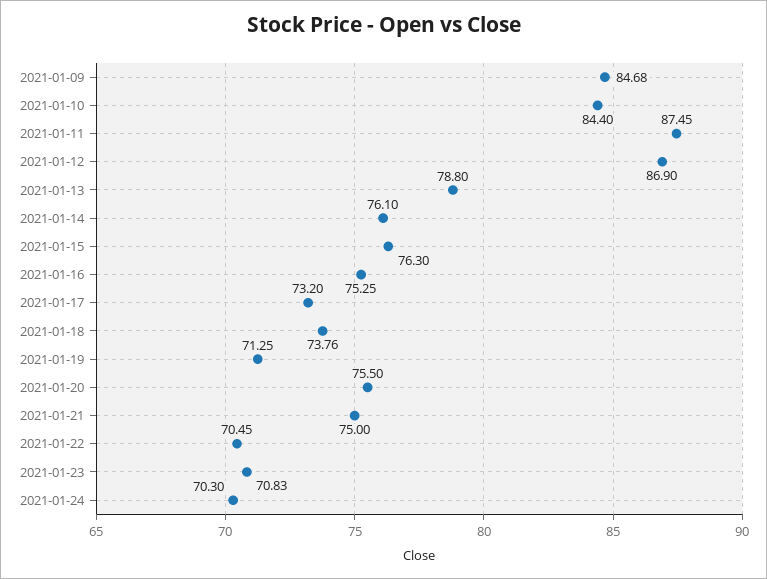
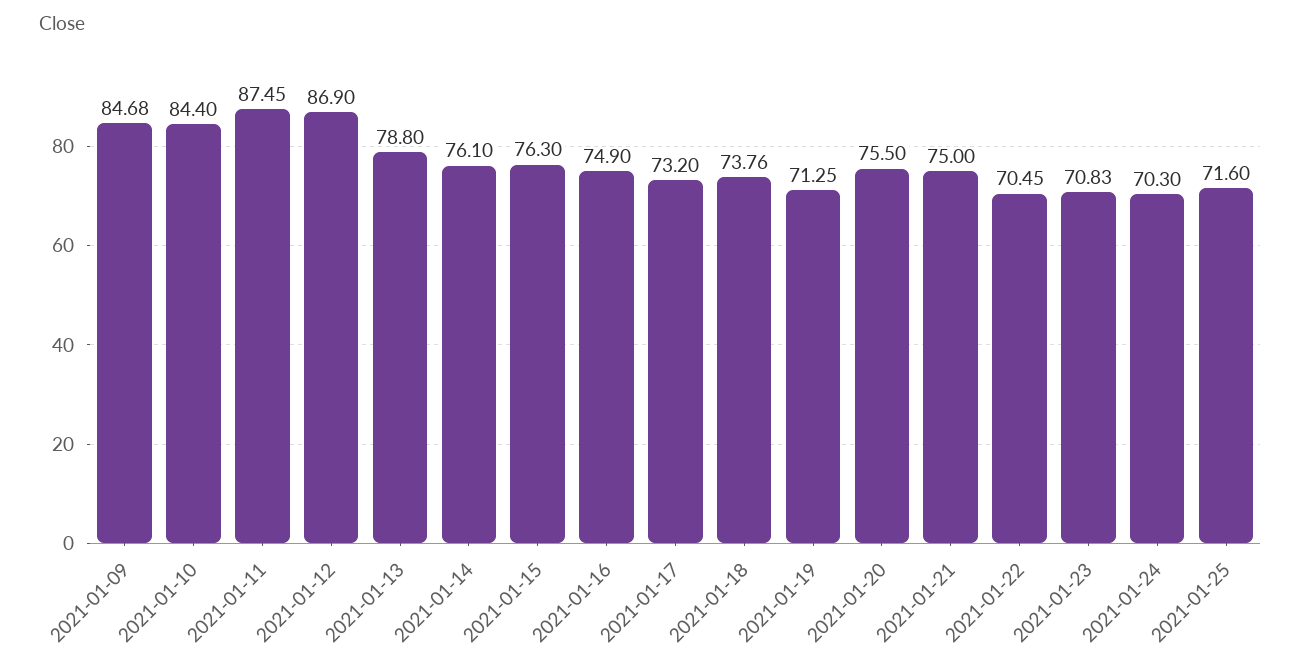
2021-01-16: 75.25 -> 74.9
2021-01-25: none -> 71.6

